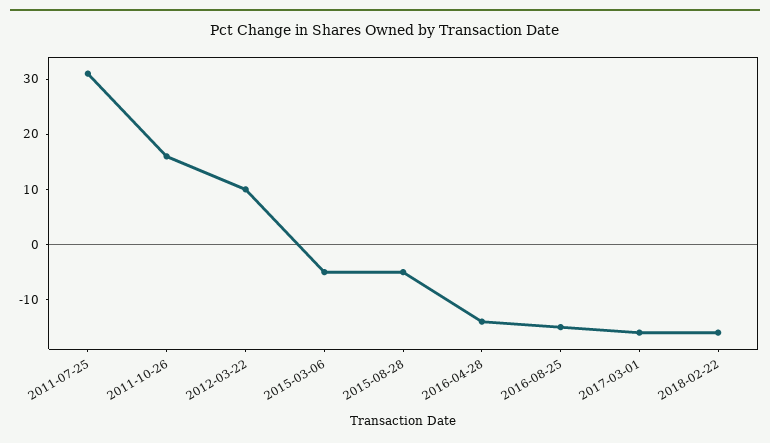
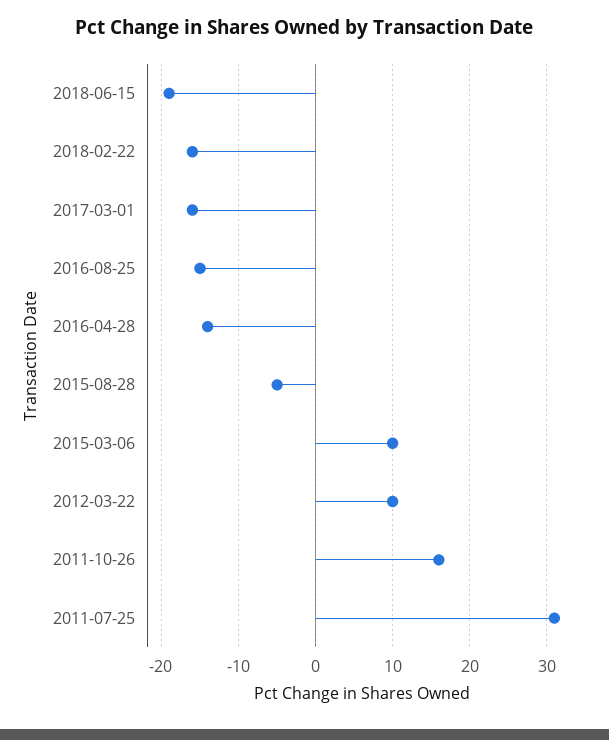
2015-03-06: -5 -> 10
2018-06-15: none -> -19

